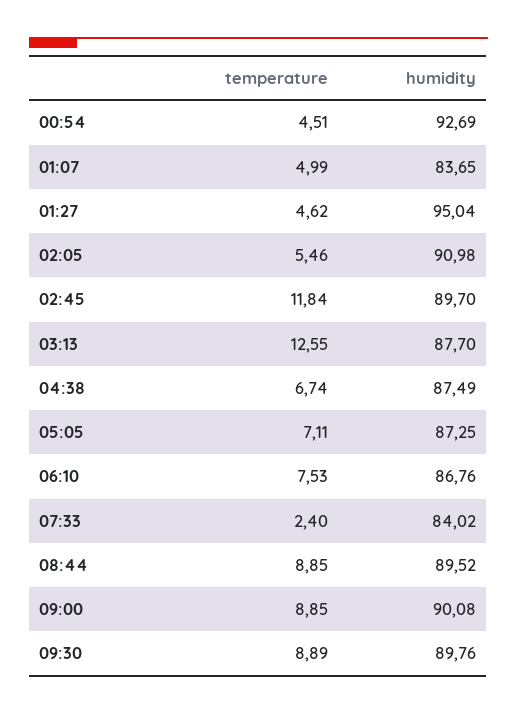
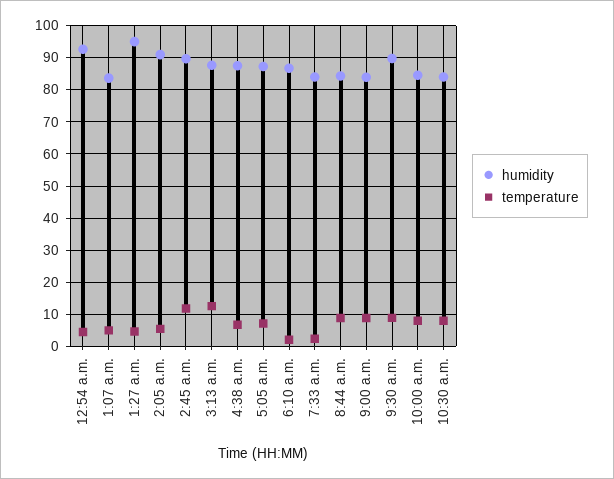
temperature, 06:10: 7.53 -> 2
humidity, 08:44: 89.52 -> 84
humidity, 09:00: 90.08 -> 84
humidity, 10:00 a.m.: none -> 84
temperature, 10:00 a.m.: none -> 8
humidity, 10:30 a.m.: none -> 84
temperature, 10:30 a.m.: none -> 8

